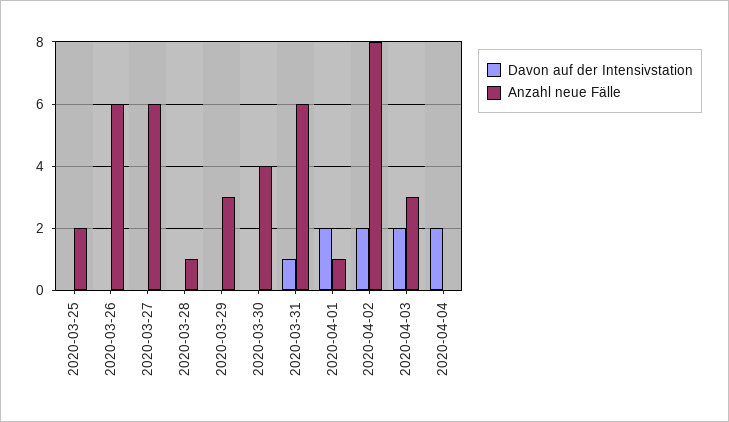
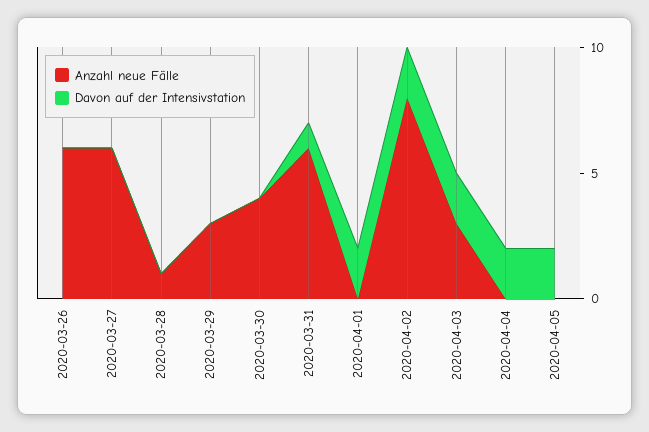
Davon auf der Intensivstation, 2020-03-25: 0 -> none
Anzahl neue Fälle, 2020-03-25: 2 -> none
Anzahl neue Fälle, 2020-04-01: 1 -> 0
Anzahl neue Fälle, 2020-04-05: none -> 0
Davon auf der Intensivstation, 2020-04-05: none -> 2

